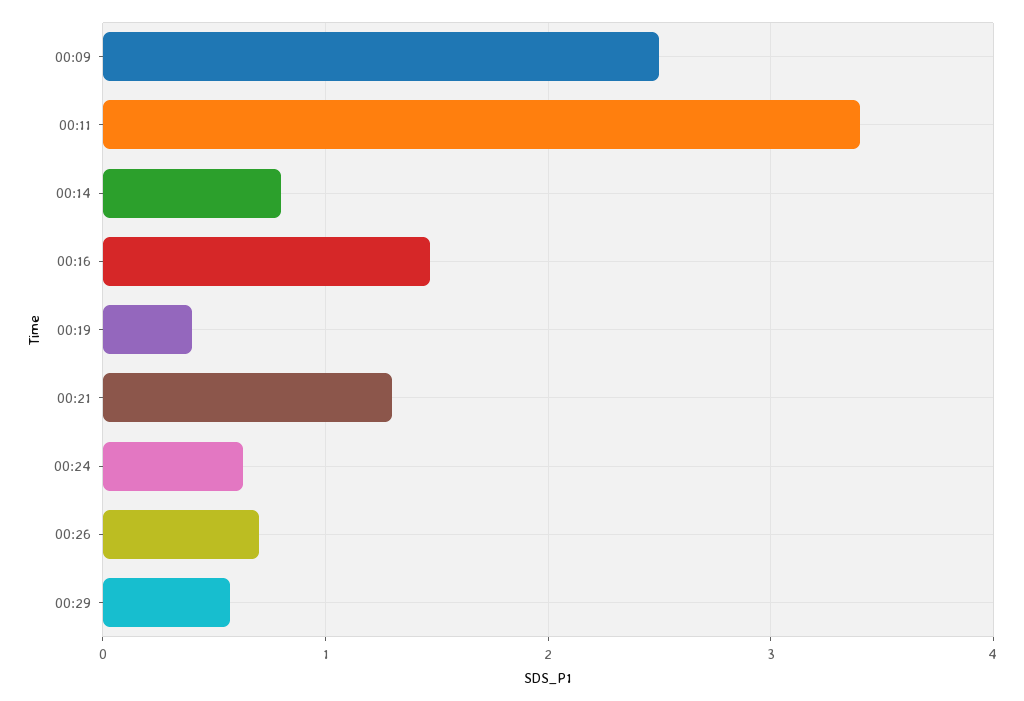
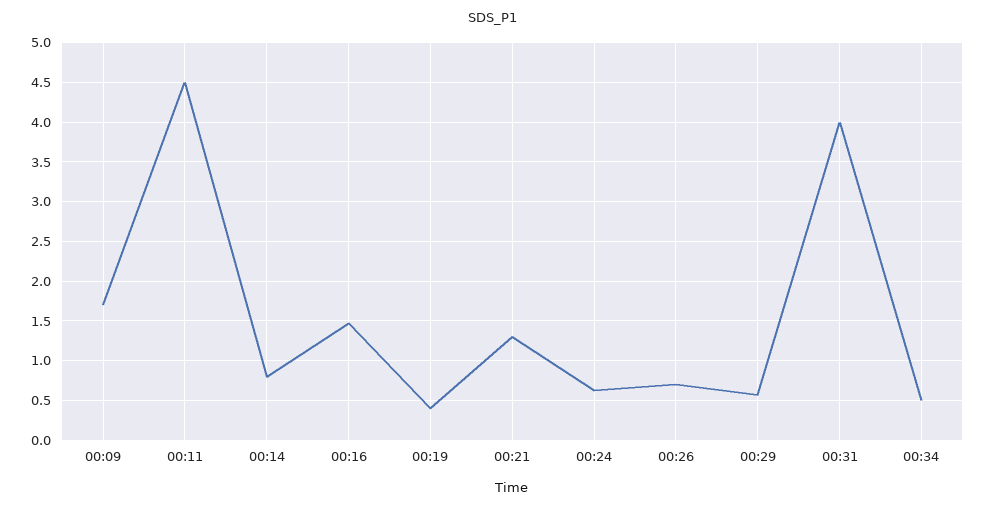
00:09: 2.5 -> 1.7
00:11: 3.4 -> 4.5
00:31: none -> 4
00:34: none -> 0.5

